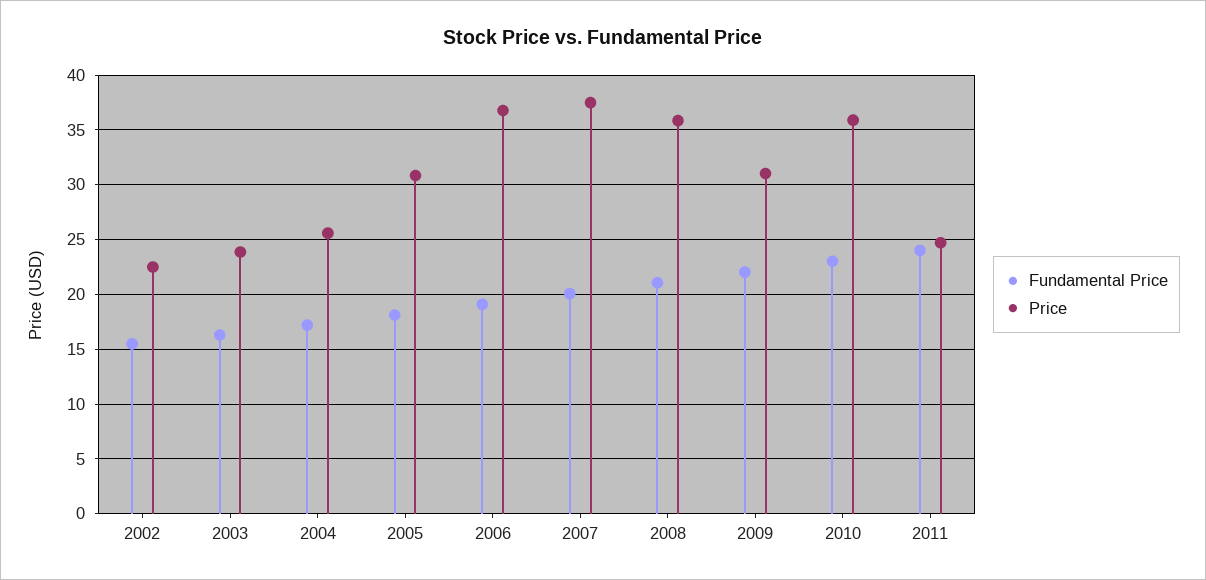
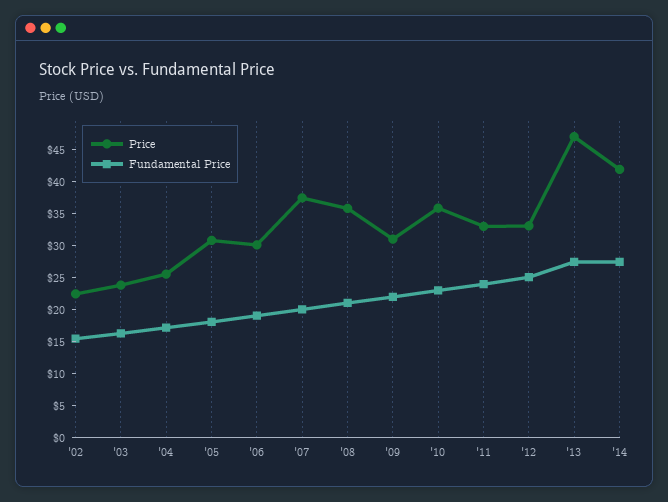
Price, 2006: 37 -> 30
Price, 2011: 25 -> 32.5
Price, '12: none -> 32.5
Fundamental Price, '12: none -> 25
Price, '13: none -> 47.5
Fundamental Price, '13: none -> 27.5
Price, '14: none -> 42.5
Fundamental Price, '14: none -> 27.5

